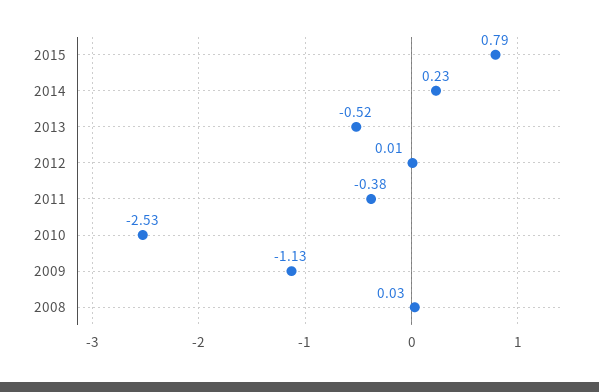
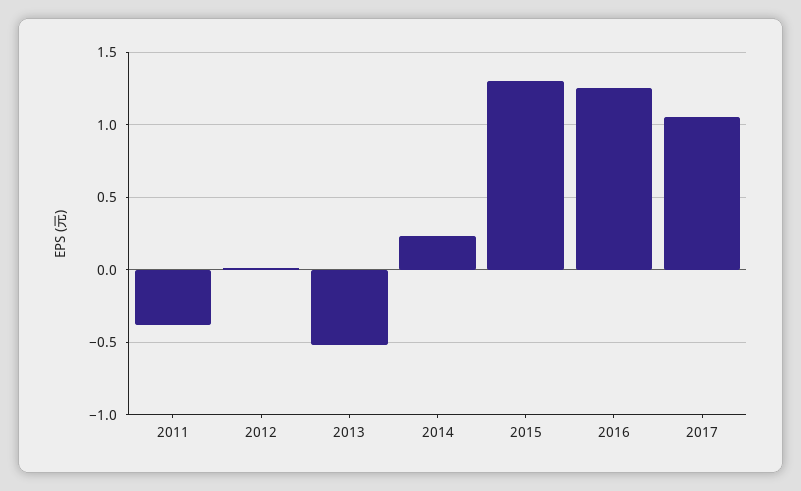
2015: 0.79 -> 1.3
2010: -2.53 -> none
2009: -1.13 -> none
2008: 0.03 -> none
2016: none -> 1.25
2017: none -> 1.05

